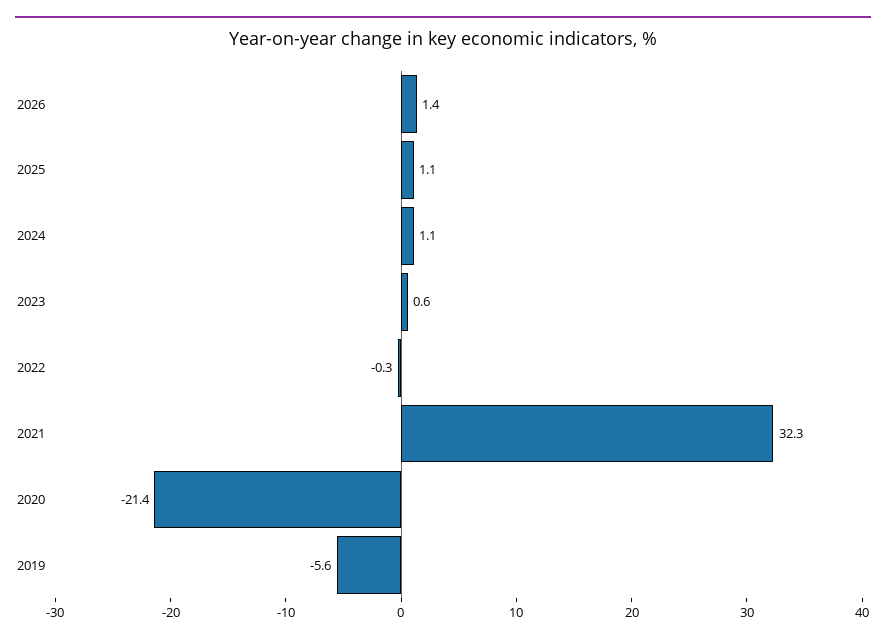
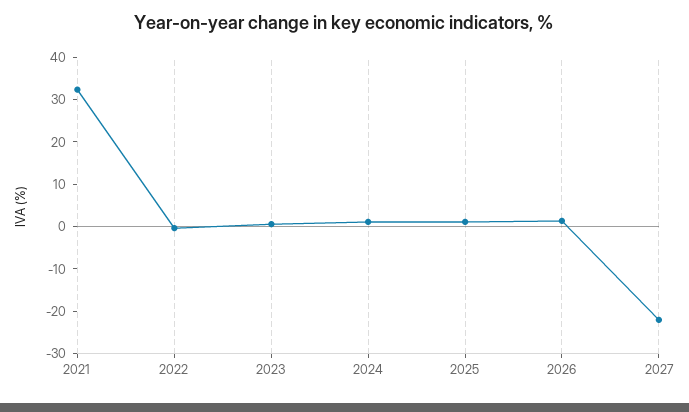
2020: -21.4 -> none
2019: -5.6 -> none
2027: none -> -22

